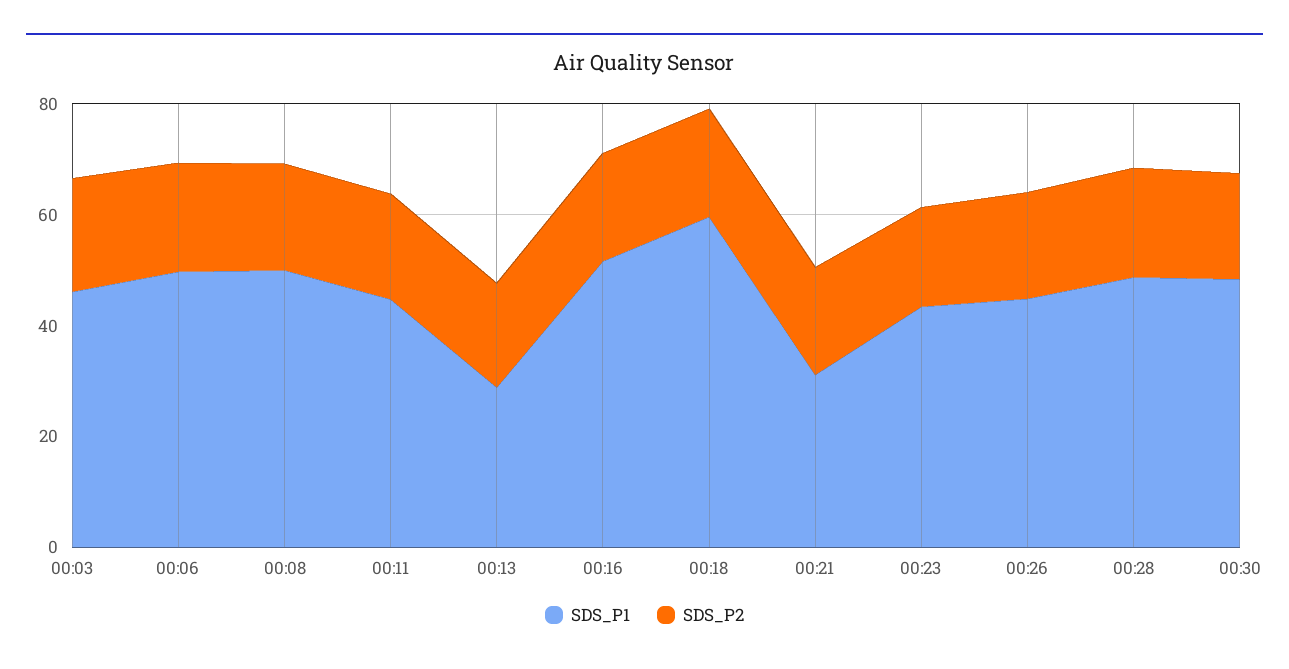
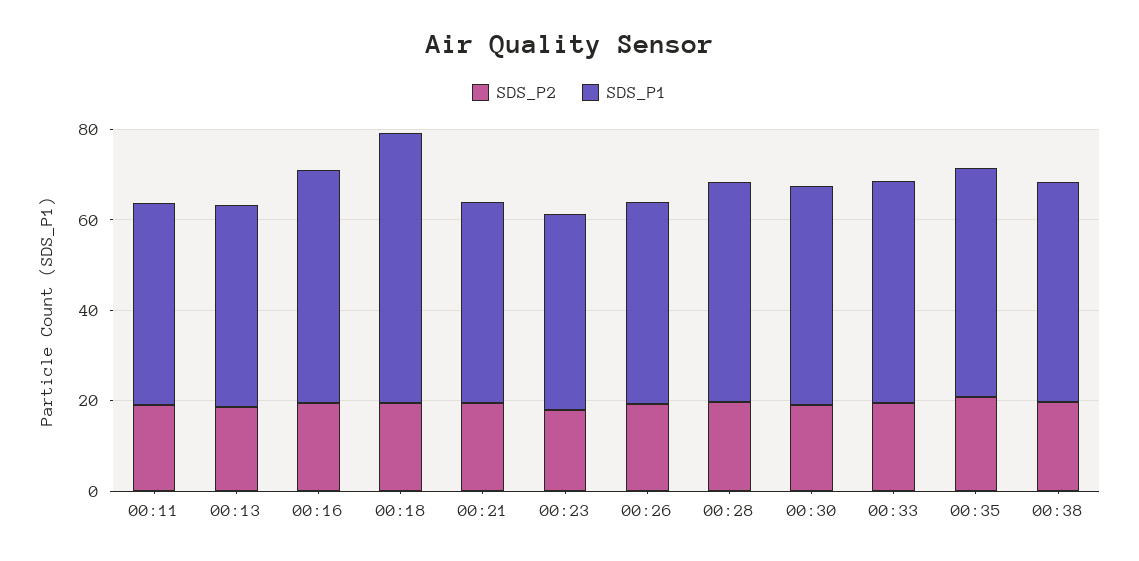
SDS_P1, 00:03: 45 -> none
SDS_P2, 00:03: 20 -> none
SDS_P1, 00:06: 50 -> none
SDS_P2, 00:06: 20 -> none
SDS_P1, 00:08: 50 -> none
SDS_P2, 00:08: 20 -> none
SDS_P1, 00:13: 30 -> 45
SDS_P1, 00:21: 30 -> 45
SDS_P2, 00:33: none -> 20
SDS_P1, 00:33: none -> 50
SDS_P2, 00:35: none -> 20
SDS_P1, 00:35: none -> 50
SDS_P2, 00:38: none -> 20
SDS_P1, 00:38: none -> 50

